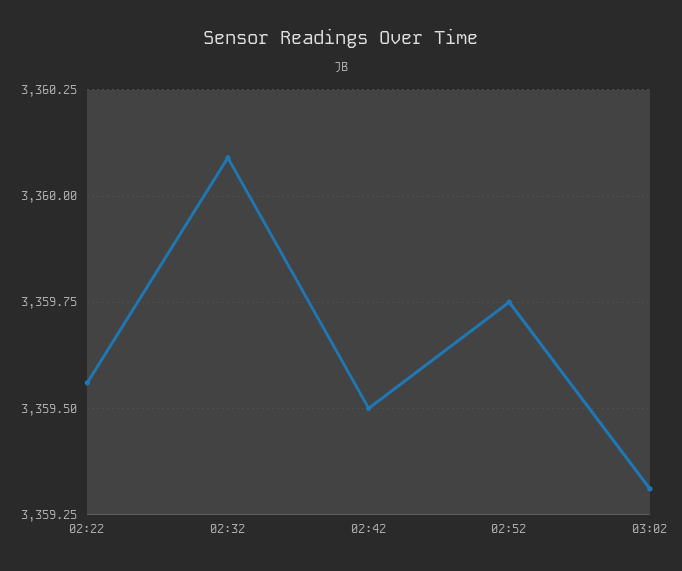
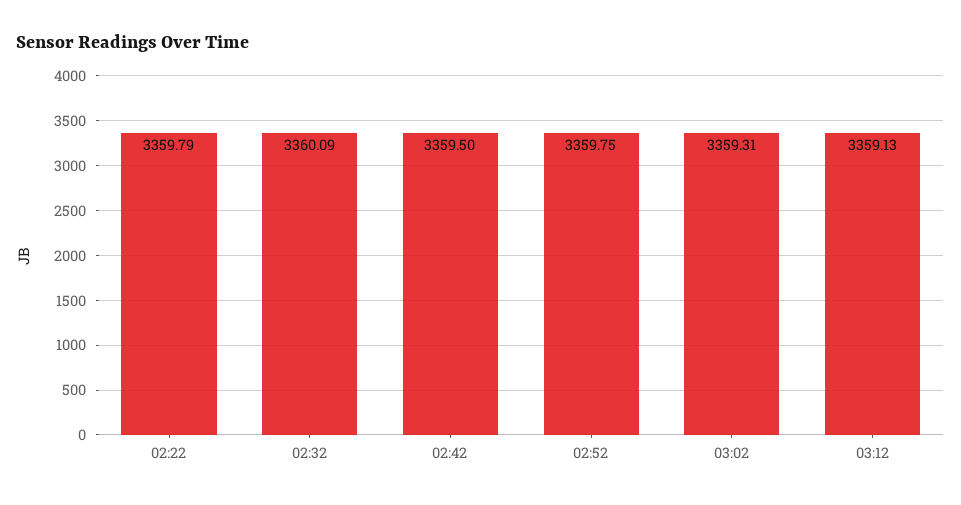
02:22: 3359.55 -> 3359.79
03:12: none -> 3359.13

